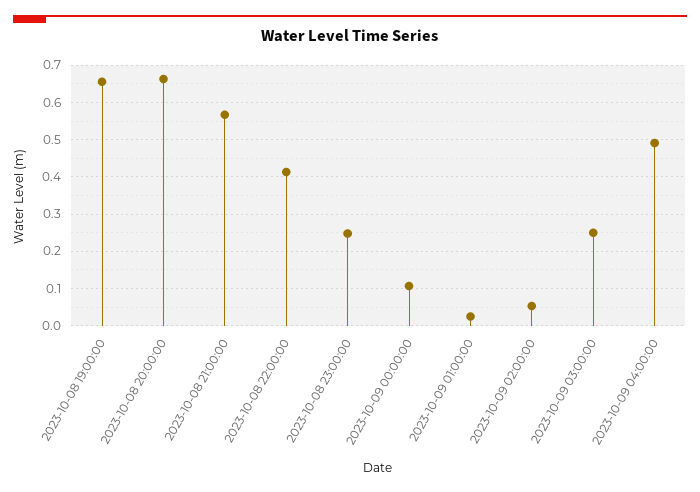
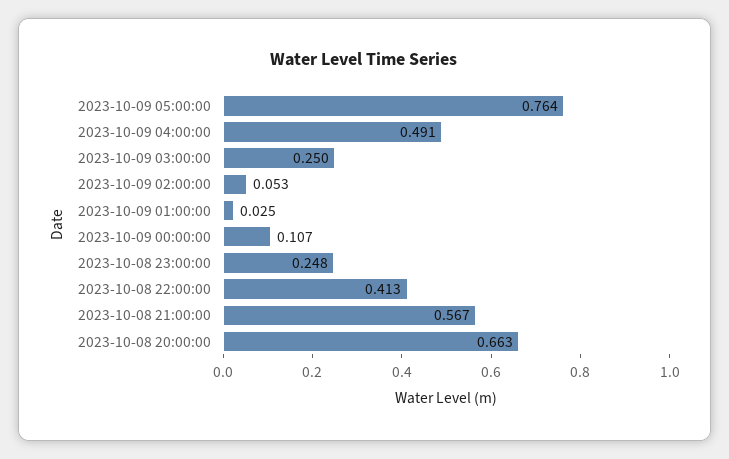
2023-10-08 19:00:00: 0.66 -> none
2023-10-09 05:00:00: none -> 0.764

